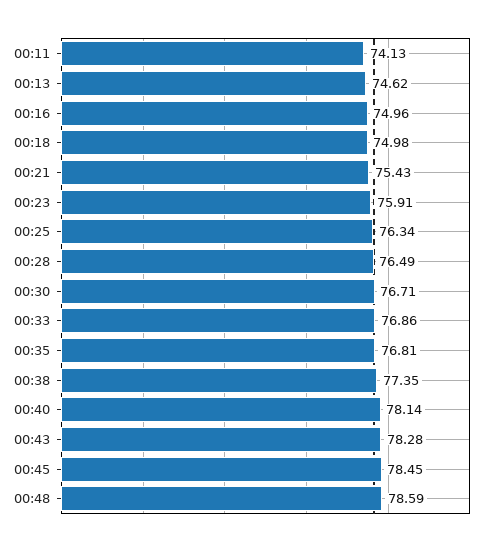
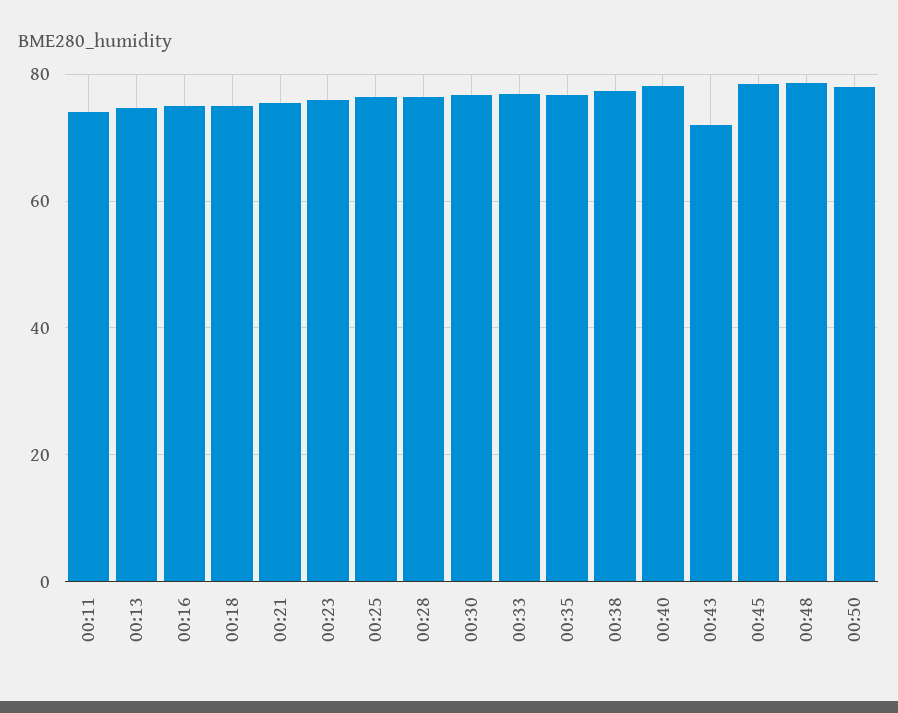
00:43: 78.28 -> 72
00:50: none -> 78

